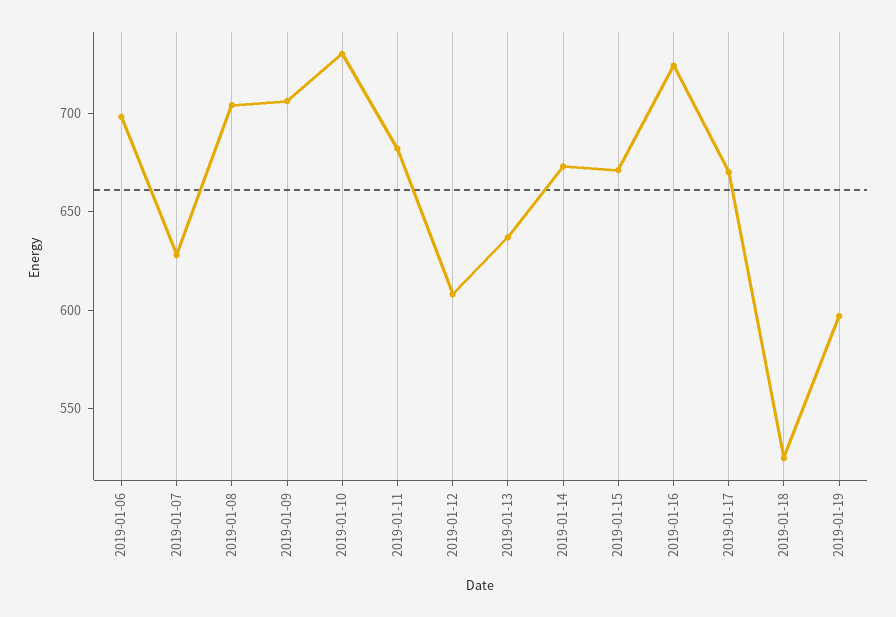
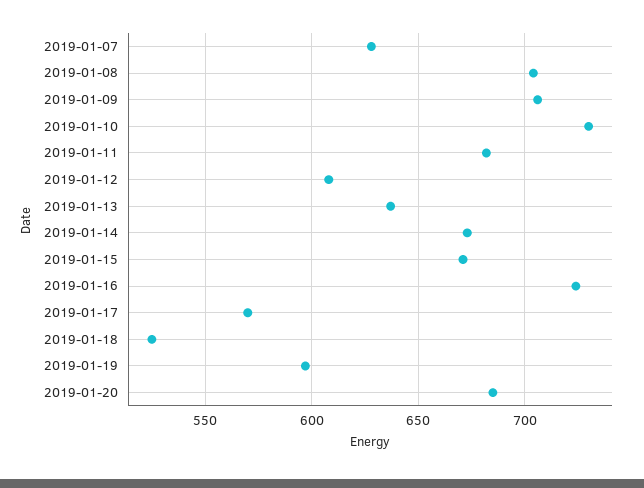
2019-01-06: 700 -> none
2019-01-17: 670 -> 570
2019-01-20: none -> 685

